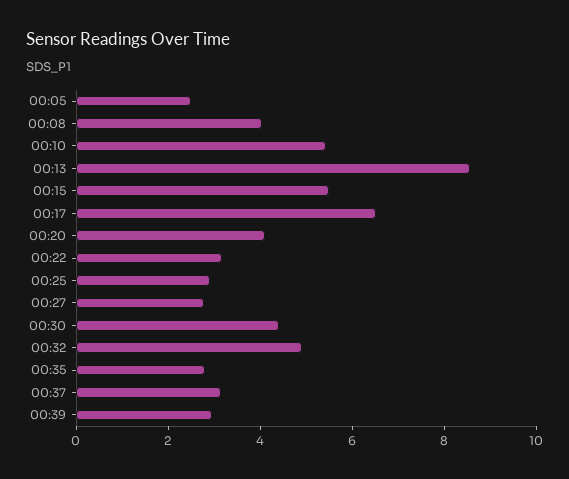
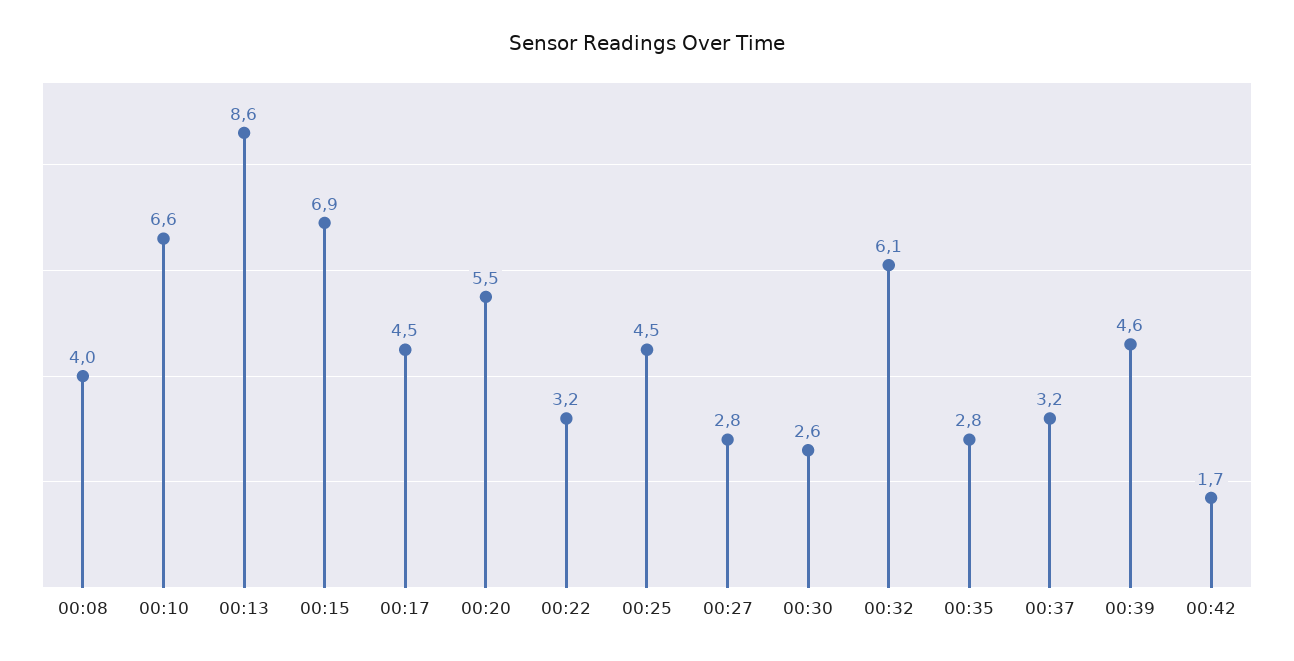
00:05: 2.5 -> none
00:10: 5.5 -> 6.6
00:15: 5.5 -> 6.9
00:17: 6.5 -> 4.5
00:20: 4 -> 5.5
00:25: 3 -> 4.5
00:30: 4.5 -> 2.6
00:32: 5 -> 6.1
00:39: 3 -> 4.6
00:42: none -> 1.7

